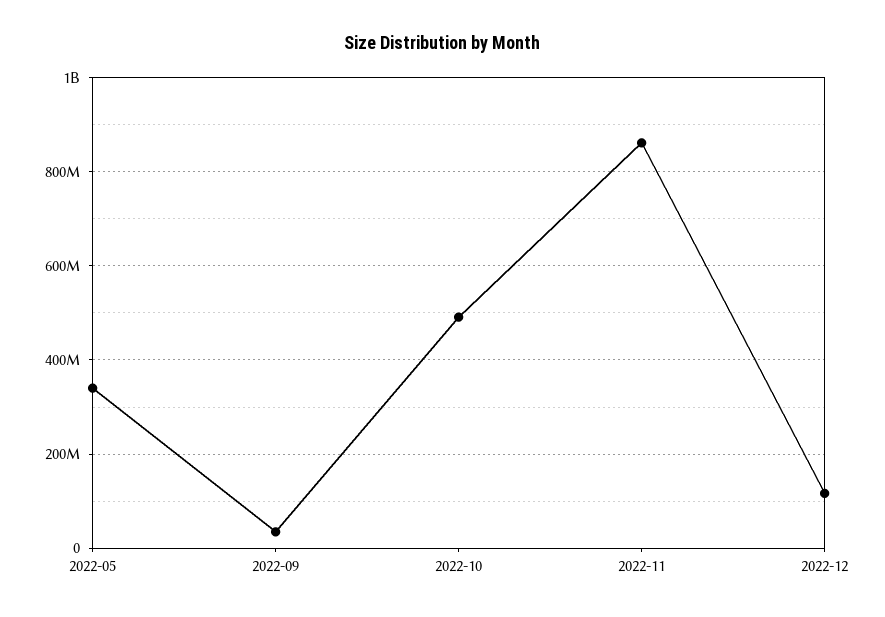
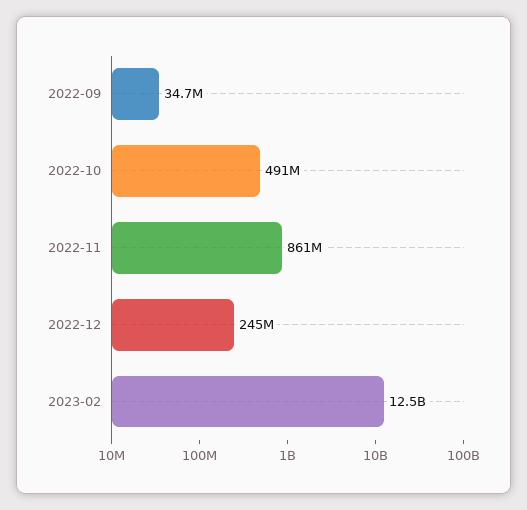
2022-05: 340000000 -> none
2022-12: 120000000 -> 245000000
2023-02: none -> 12500000000

